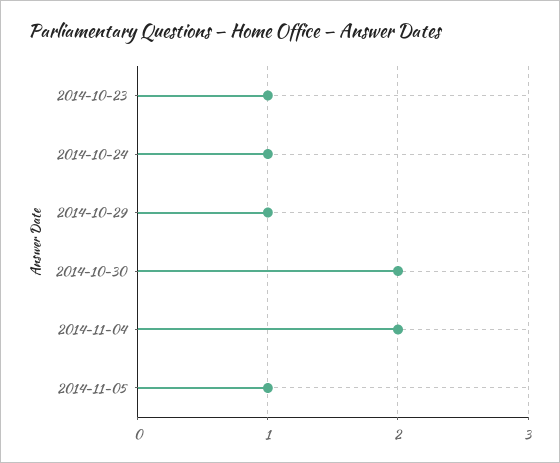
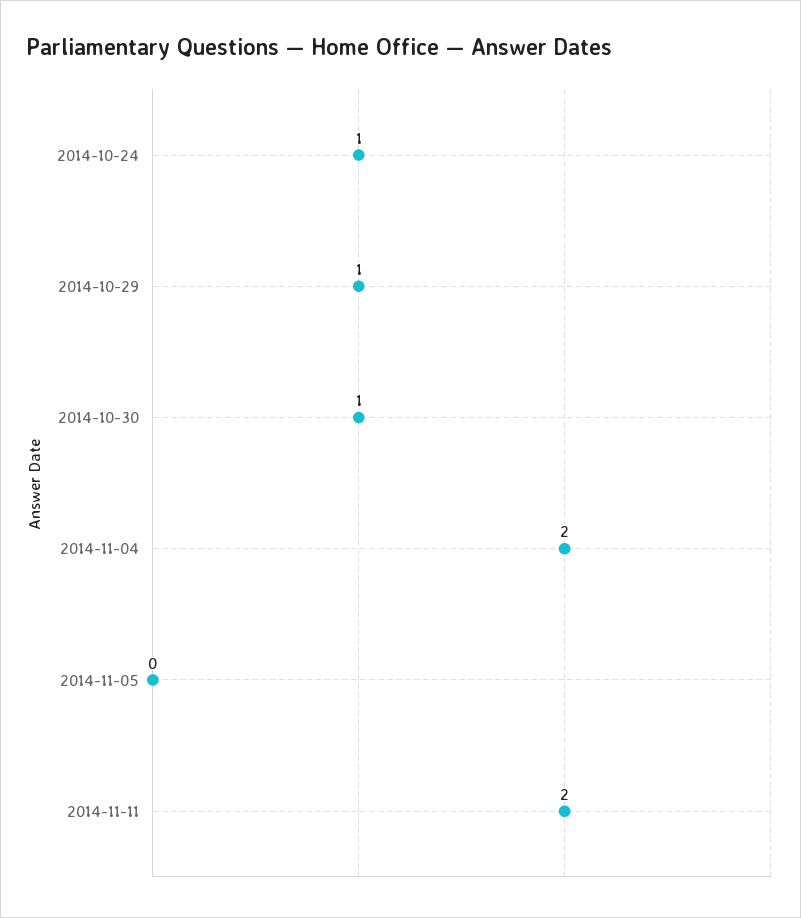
2014-10-23: 1 -> none
2014-10-30: 2 -> 1
2014-11-05: 1 -> 0
2014-11-11: none -> 2

